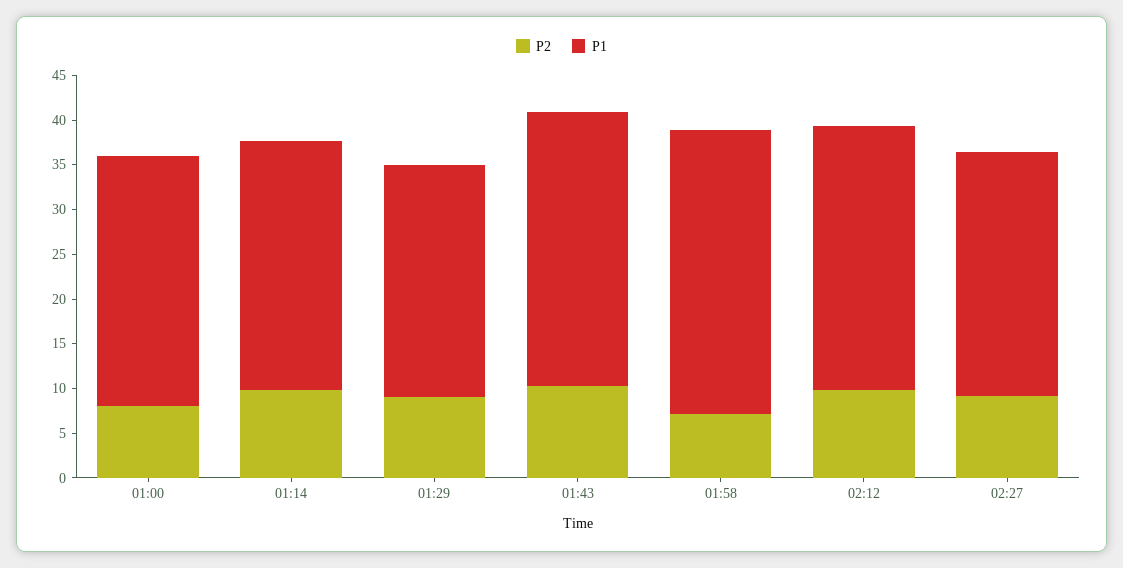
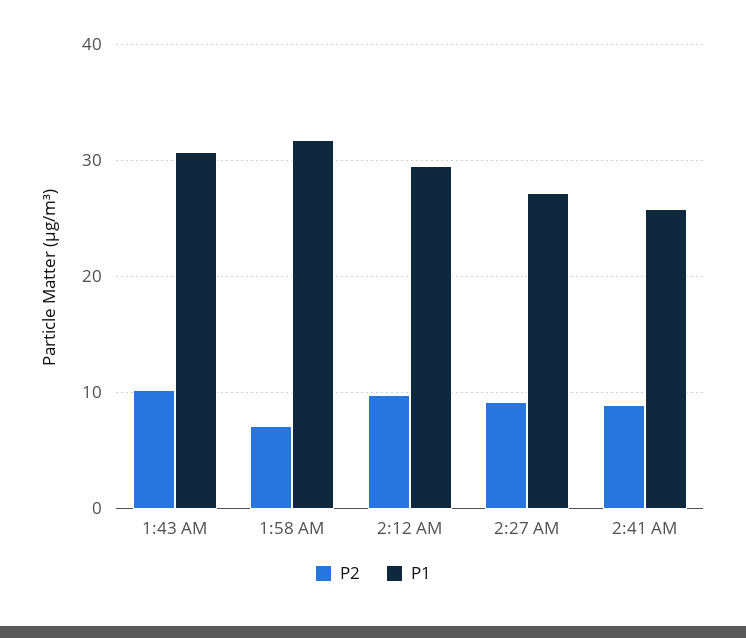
P2, 01:00: 8 -> none
P1, 01:00: 28 -> none
P2, 01:14: 10 -> none
P1, 01:14: 28 -> none
P2, 01:29: 9 -> none
P1, 01:29: 26 -> none
P2, 2:41 AM: none -> 9
P1, 2:41 AM: none -> 26

